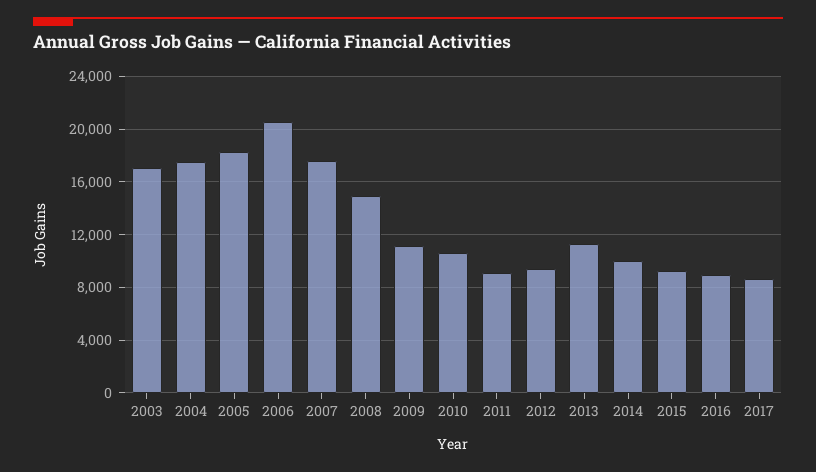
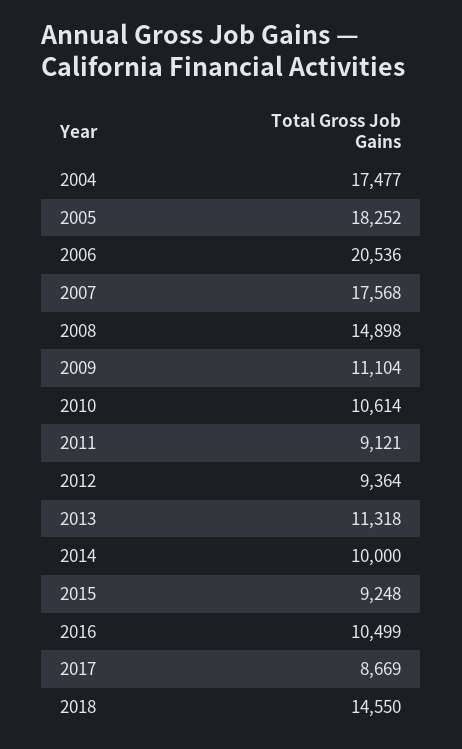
2003: 17000 -> none
2016: 9000 -> 10499
2018: none -> 14550

